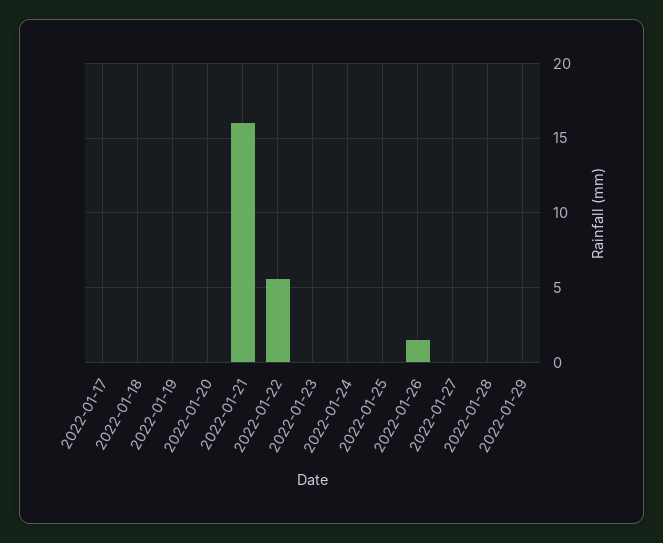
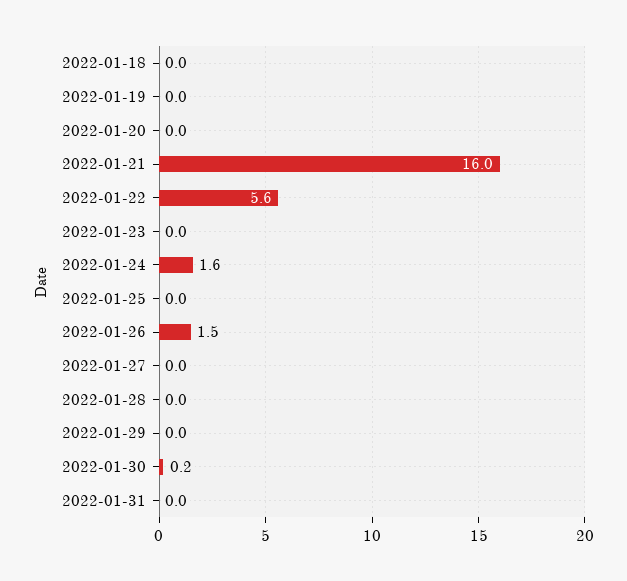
2022-01-17: 0 -> none
2022-01-24: 0 -> 1.6
2022-01-30: none -> 0.2
2022-01-31: none -> 0

